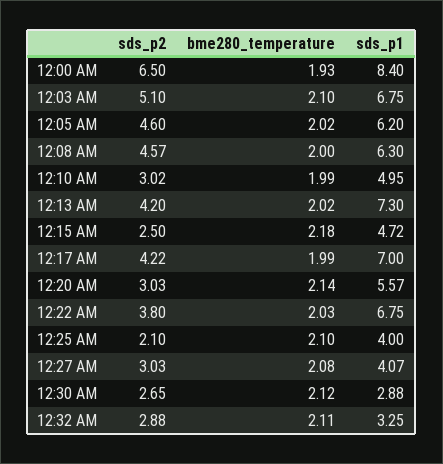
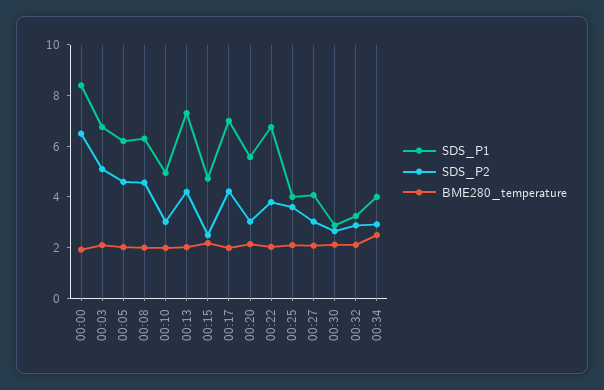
sds_p2, 12:25 AM: 2.1 -> 3.5
sds_p1, 00:34: none -> 4
sds_p2, 00:34: none -> 3
bme280_temperature, 00:34: none -> 2.5

